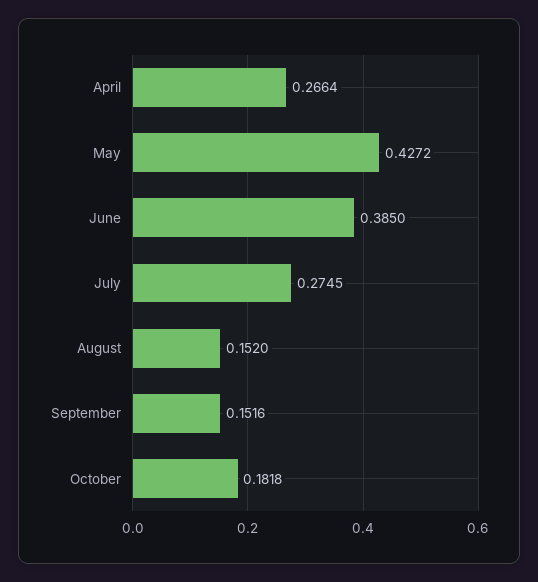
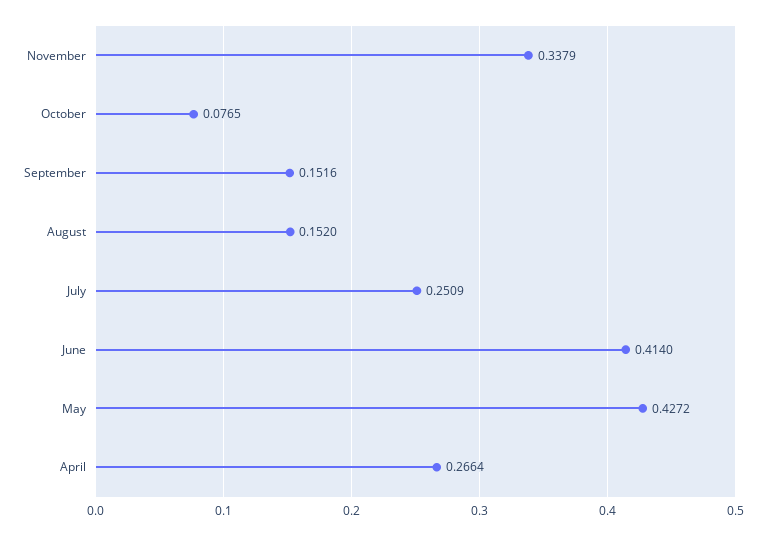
June: 0.385 -> 0.414
July: 0.2745 -> 0.2509
October: 0.1818 -> 0.0765
November: none -> 0.3379

